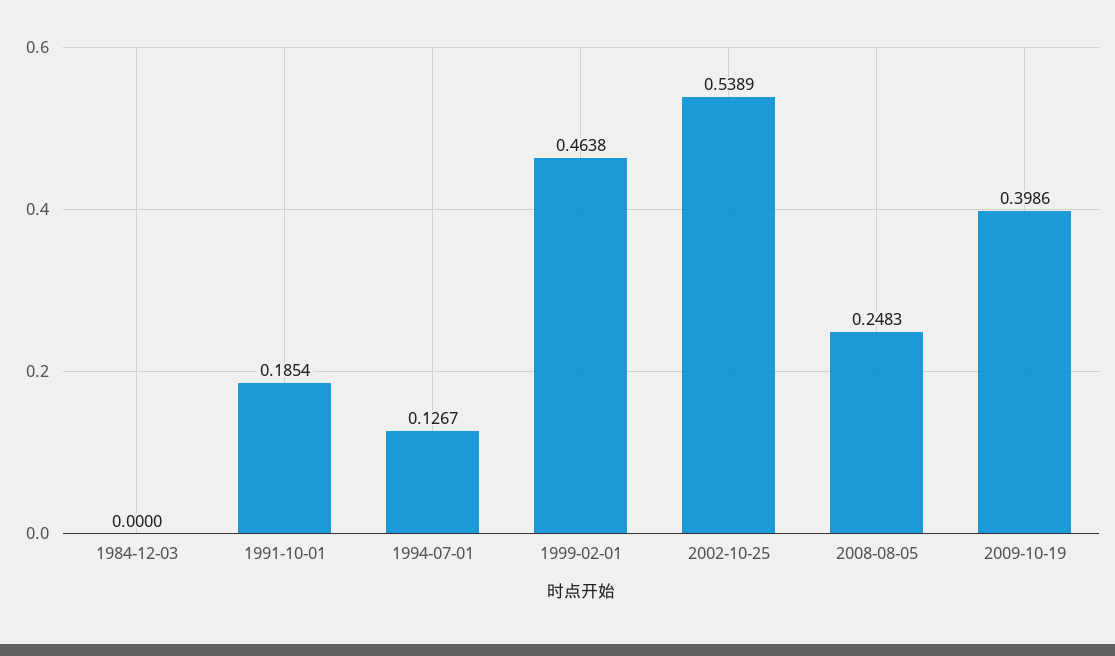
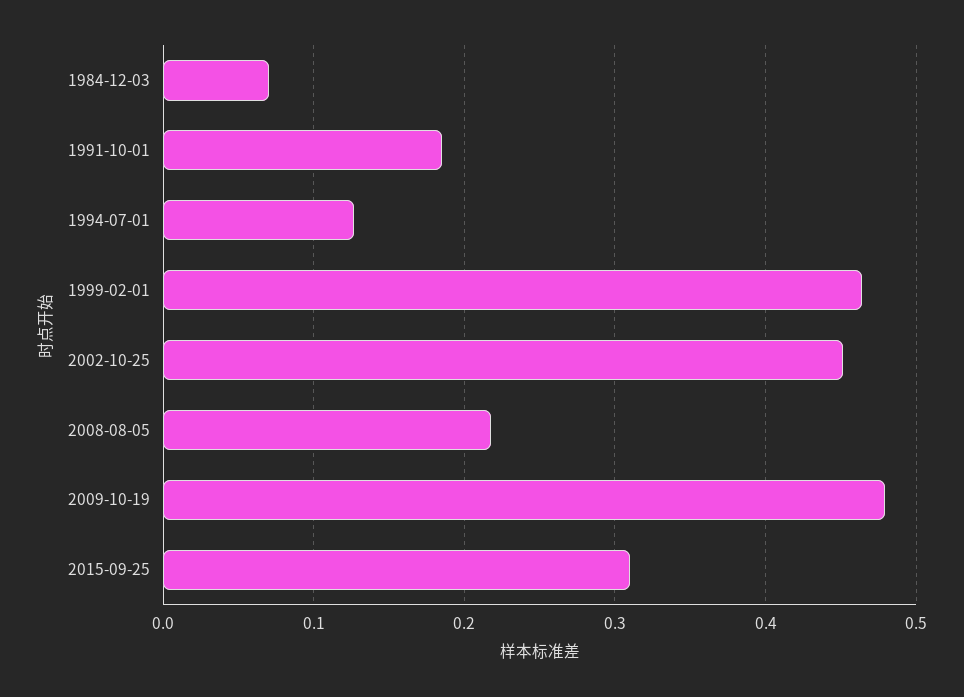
1984-12-03: 0 -> 0.07
2002-10-25: 0.5389 -> 0.45
2008-08-05: 0.2483 -> 0.22
2009-10-19: 0.3986 -> 0.48
2015-09-25: none -> 0.31

